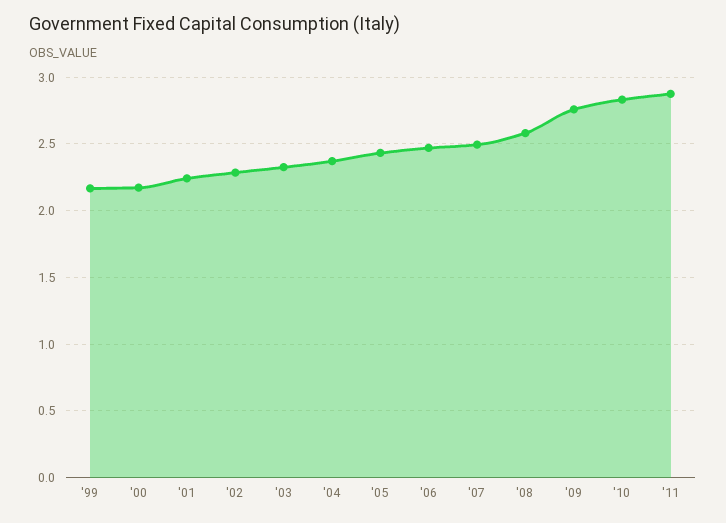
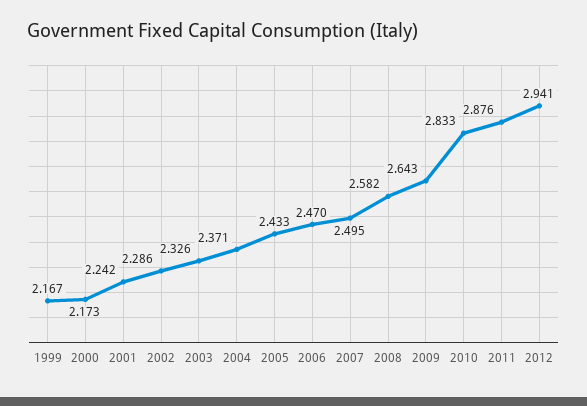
'09: 2.75 -> 2.643
2012: none -> 2.941

